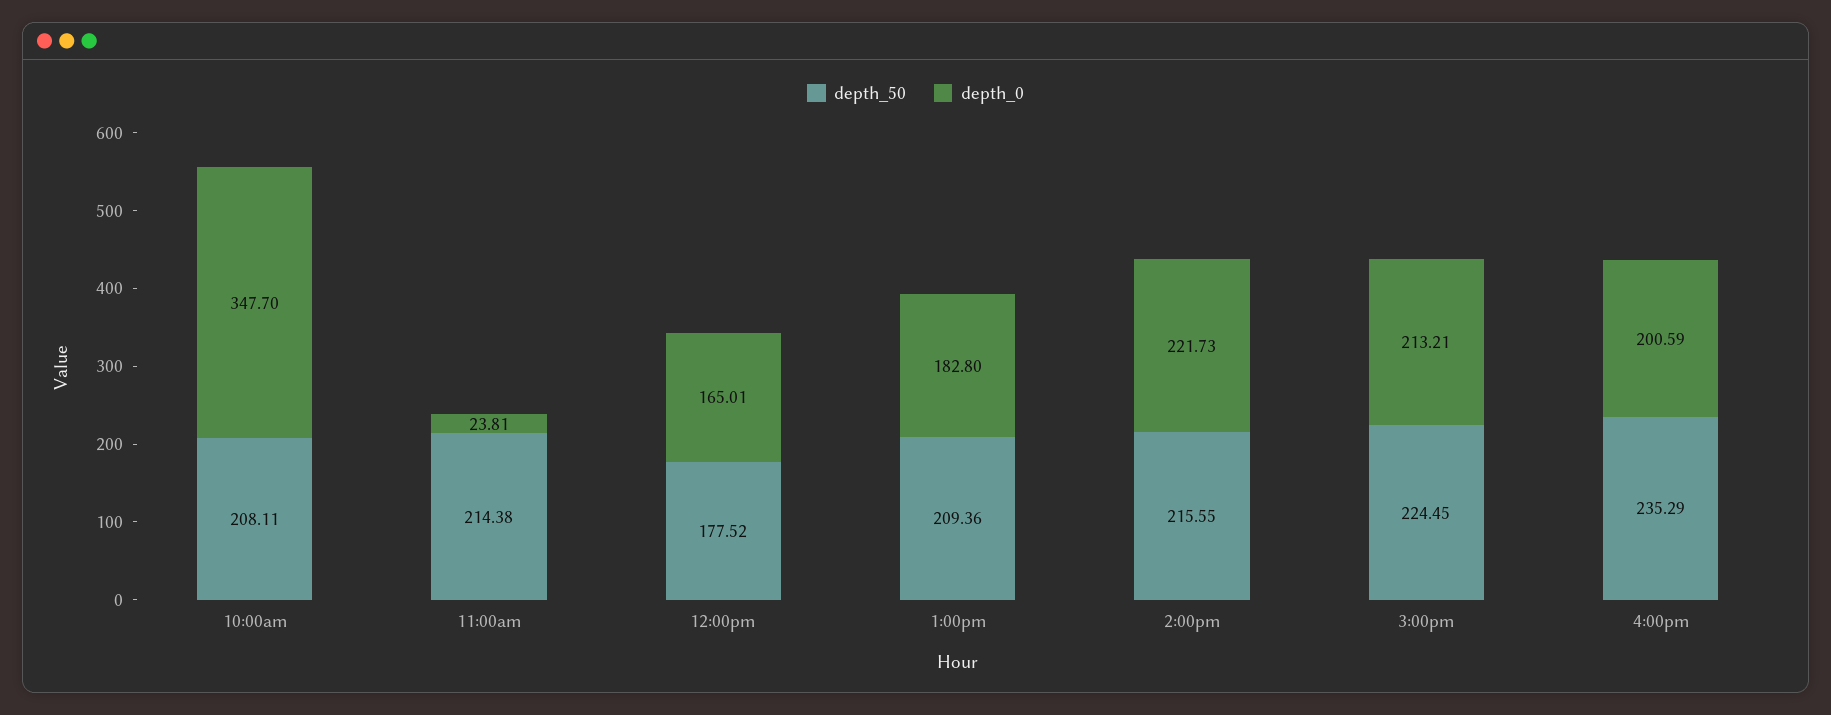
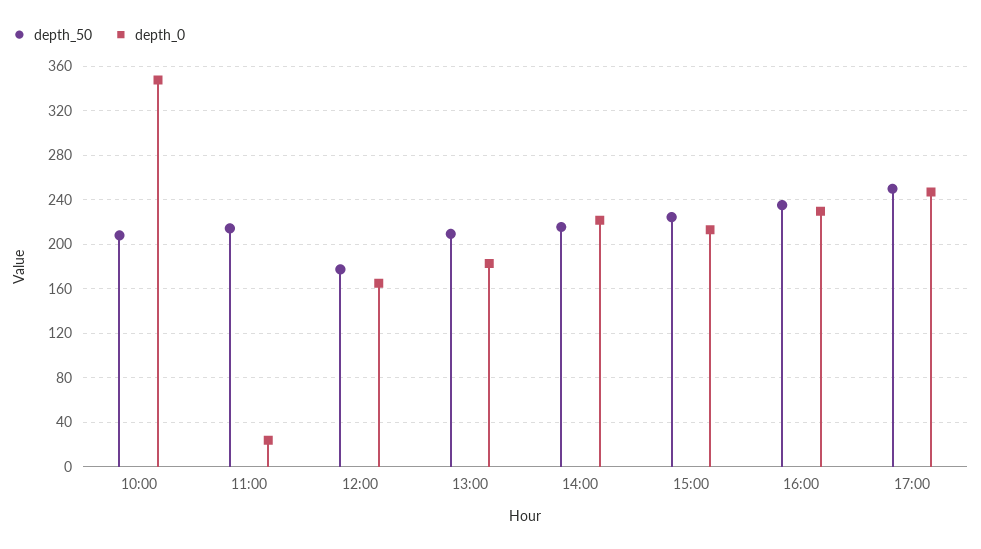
depth_0, 4:00pm: 200.59 -> 230
depth_50, 17:00: none -> 250
depth_0, 17:00: none -> 250

